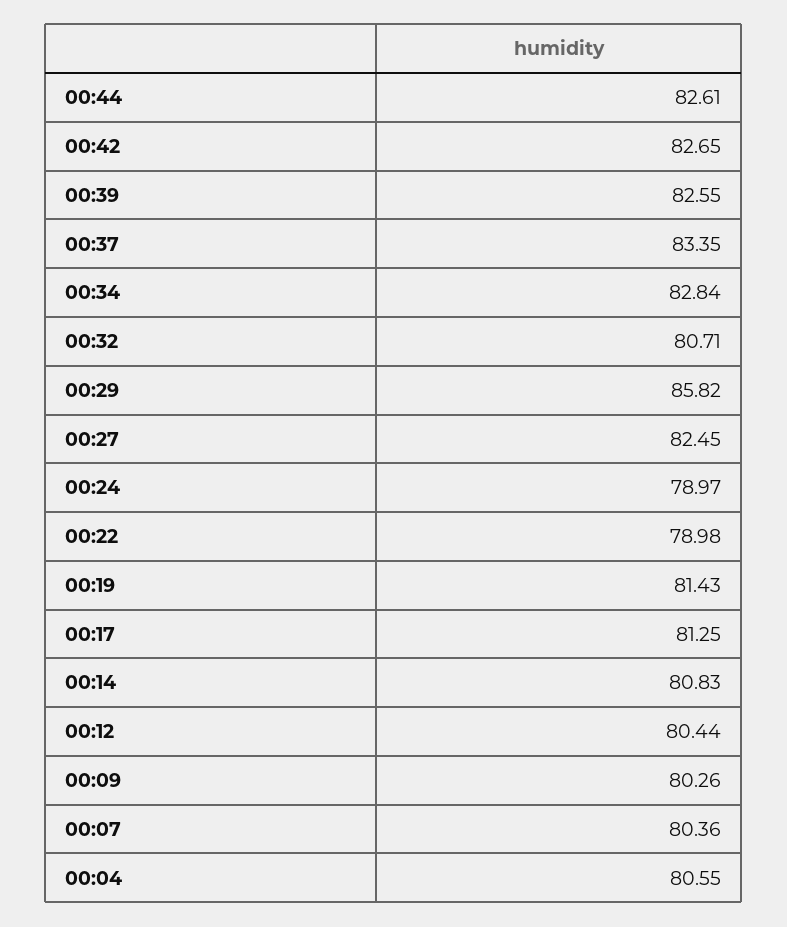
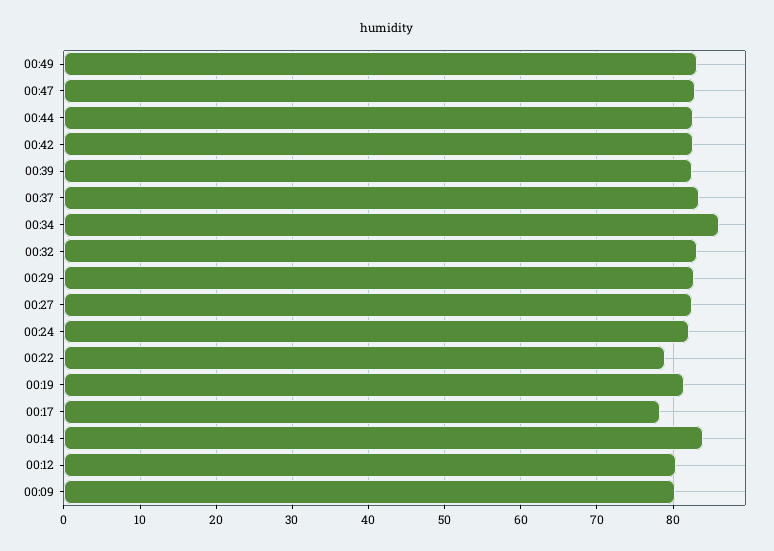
00:34: 82.84 -> 86
00:32: 80.71 -> 83
00:29: 85.82 -> 83
00:24: 78.97 -> 82
00:17: 81.25 -> 78
00:14: 80.83 -> 84
00:07: 80.36 -> none
00:04: 80.55 -> none
00:49: none -> 83
00:47: none -> 83

